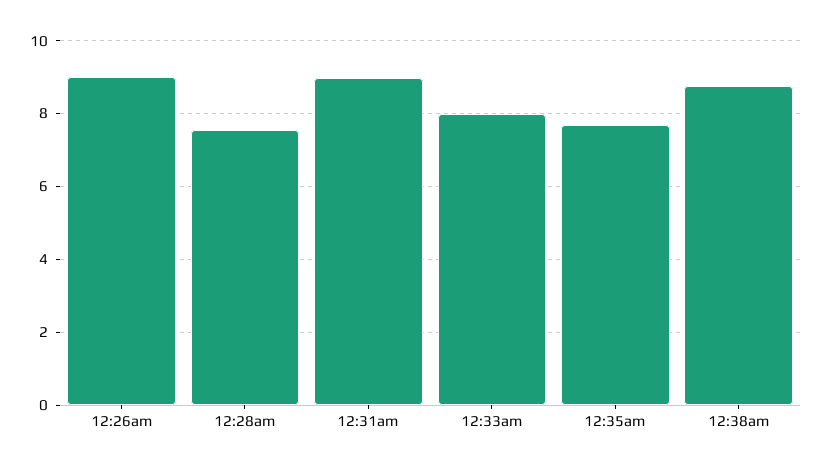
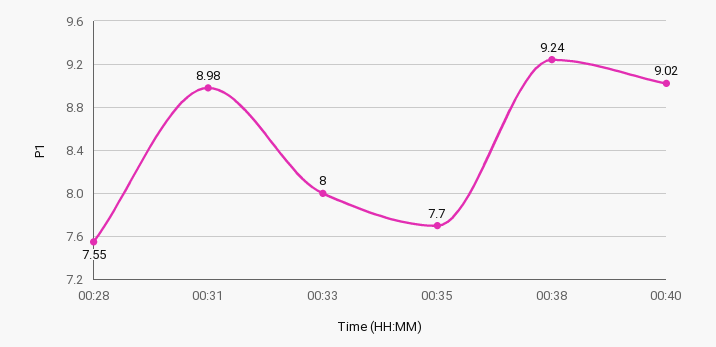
12:26am: 9 -> none
12:38am: 8.8 -> 9.24
00:40: none -> 9.02

